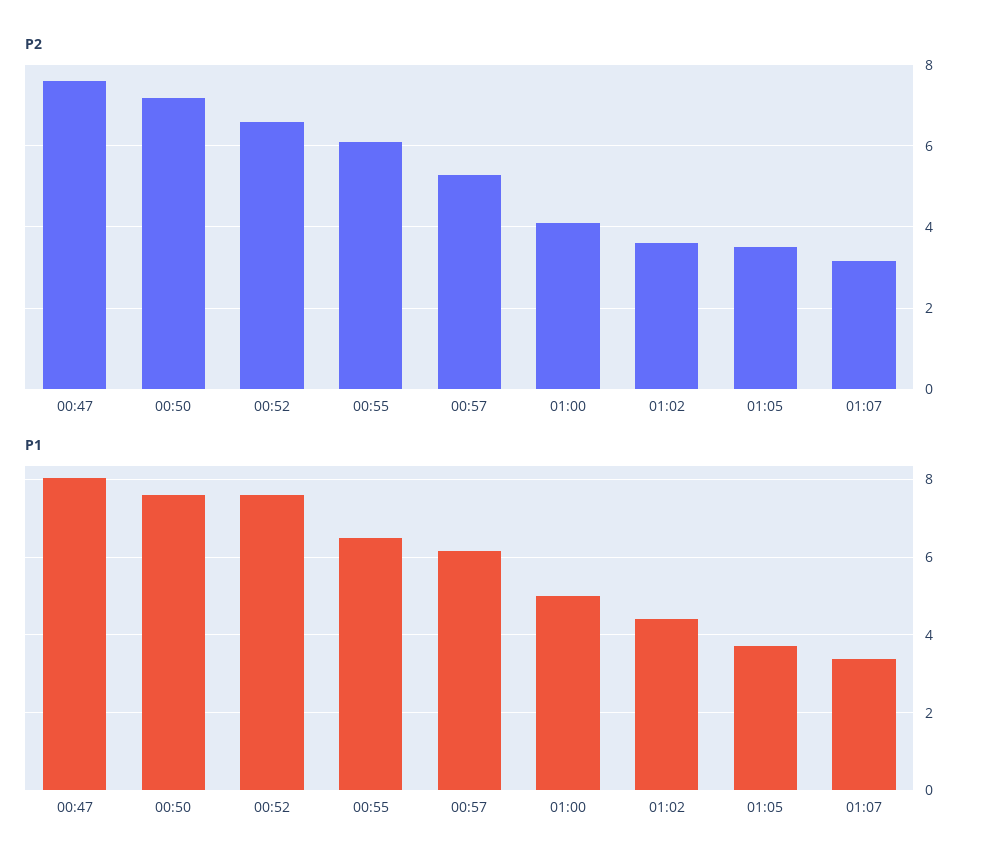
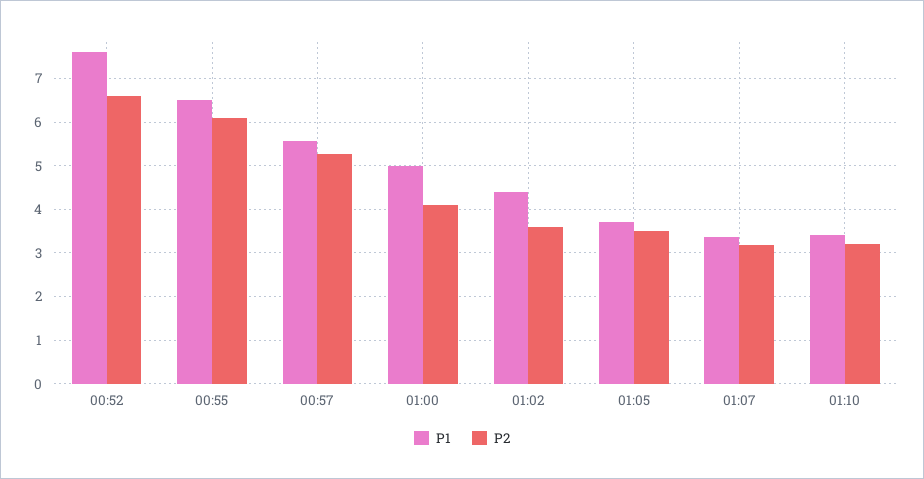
P2, 00:47: 7.6 -> none
P2, 00:50: 7.2 -> none
P1, 00:47: 8 -> none
P1, 00:50: 7.6 -> none
P1, 00:57: 6.2 -> 5.6
P1, 01:10: none -> 3.4
P2, 01:10: none -> 3.2

